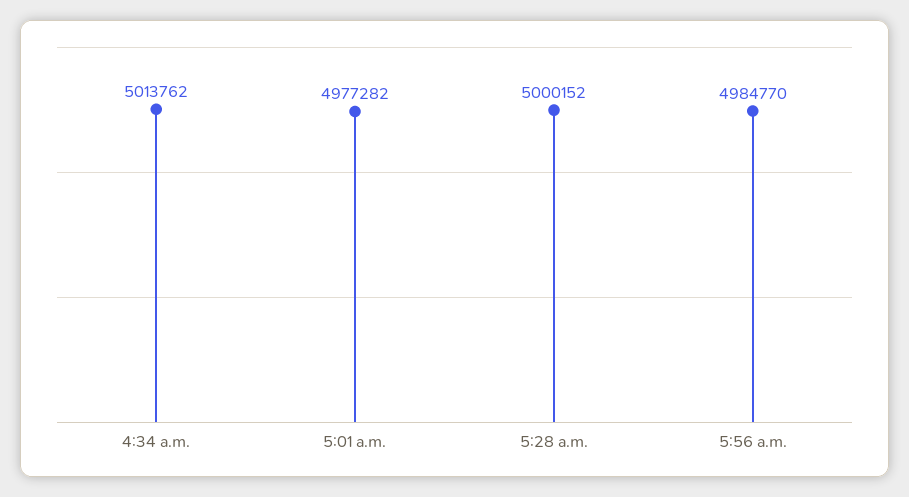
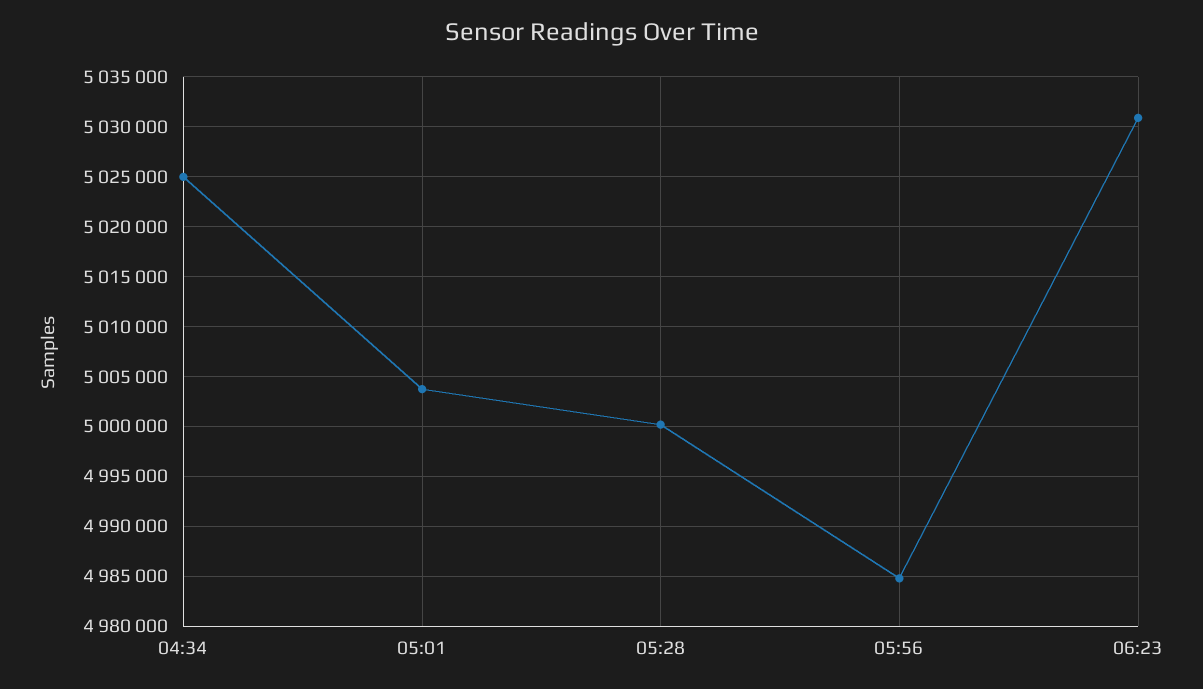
4:34 a.m.: 5013762 -> 5025000
5:01 a.m.: 4977282 -> 5004000
06:23: none -> 5031000

